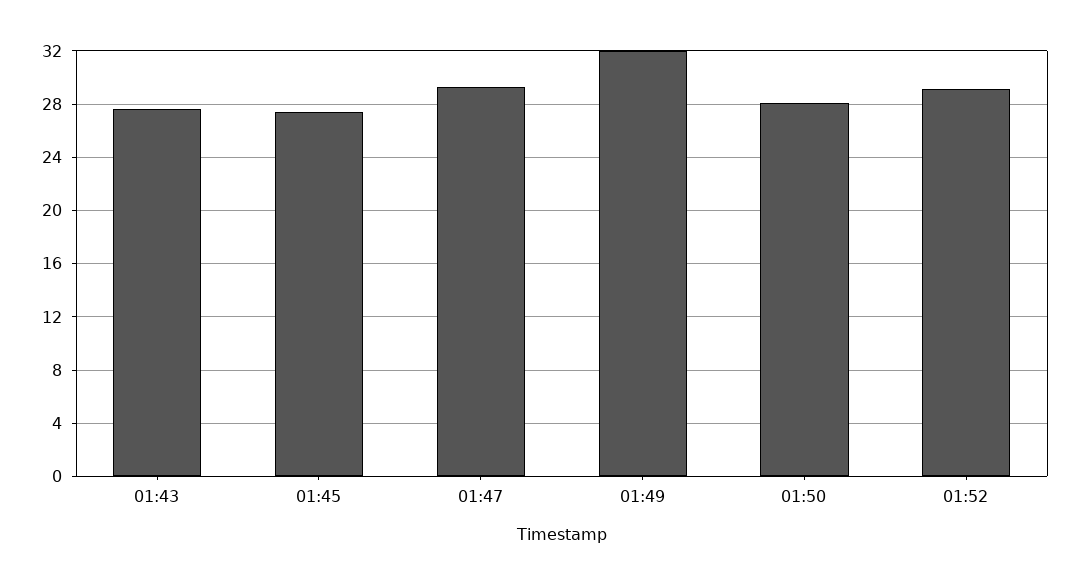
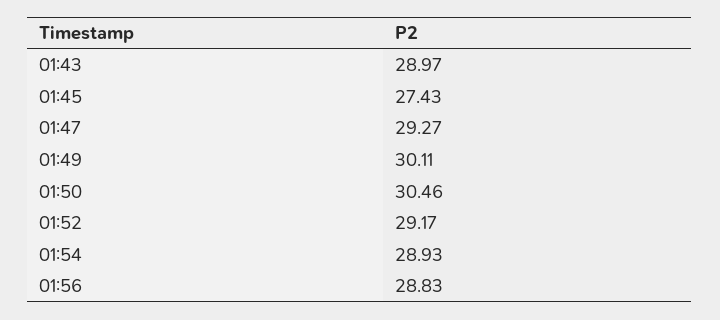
01:43: 27.5 -> 28.97
01:49: 32 -> 30.11
01:50: 28 -> 30.46
01:54: none -> 28.93
01:56: none -> 28.83

